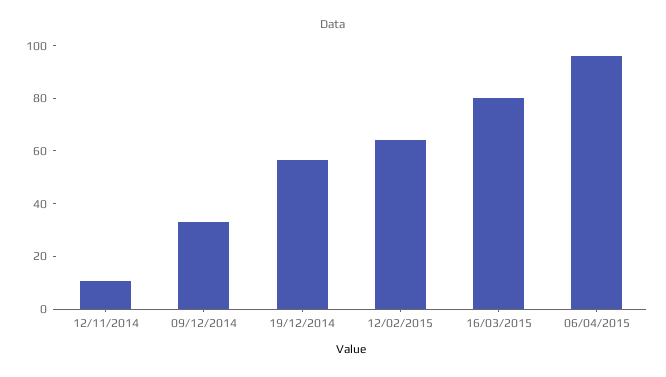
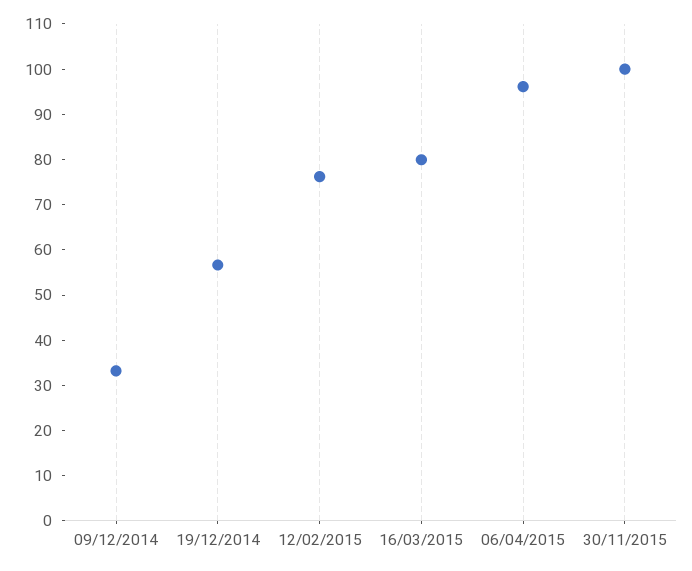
12/11/2014: 10 -> none
12/02/2015: 65 -> 76
30/11/2015: none -> 100

